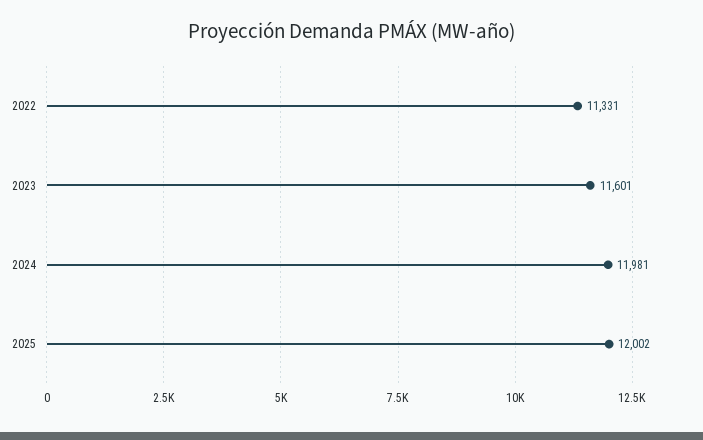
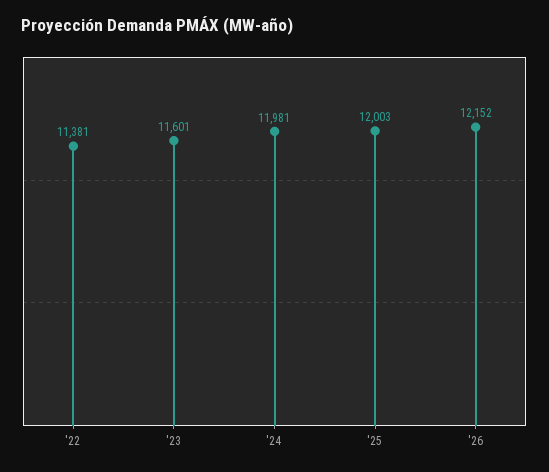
2022: 11331 -> 11381
2025: 12002 -> 12003
'26: none -> 12152

